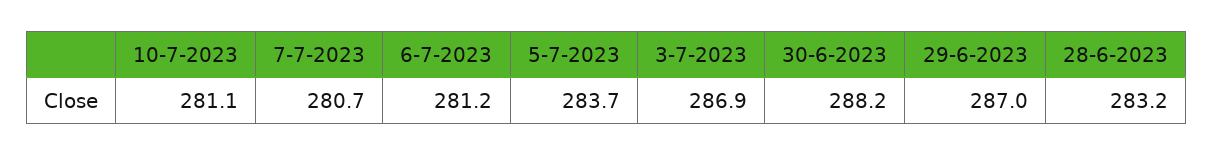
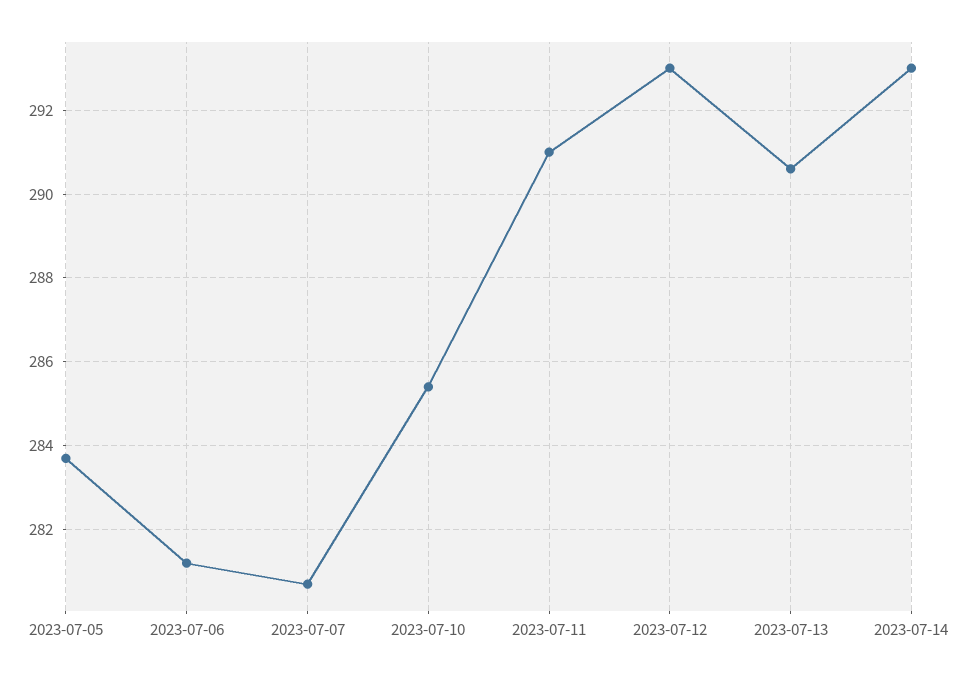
10-7-2023: 281.1 -> 285.5
3-7-2023: 286.9 -> none
30-6-2023: 288.2 -> none
29-6-2023: 287 -> none
28-6-2023: 283.2 -> none
2023-07-11: none -> 291
2023-07-12: none -> 293
2023-07-13: none -> 290.5
2023-07-14: none -> 293

